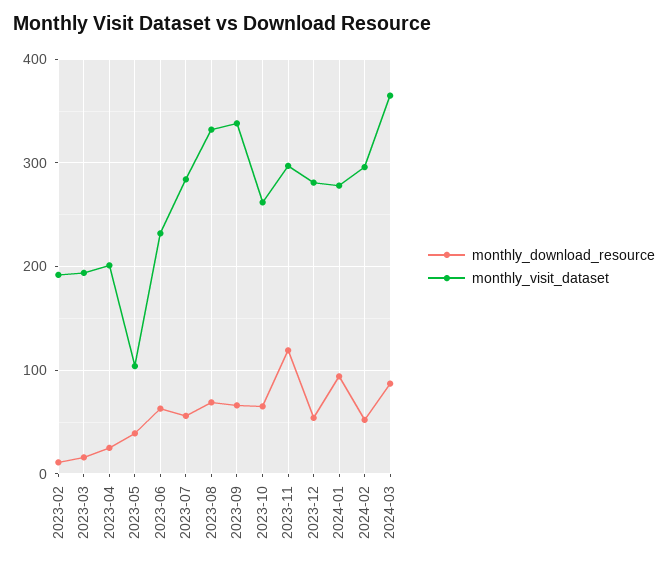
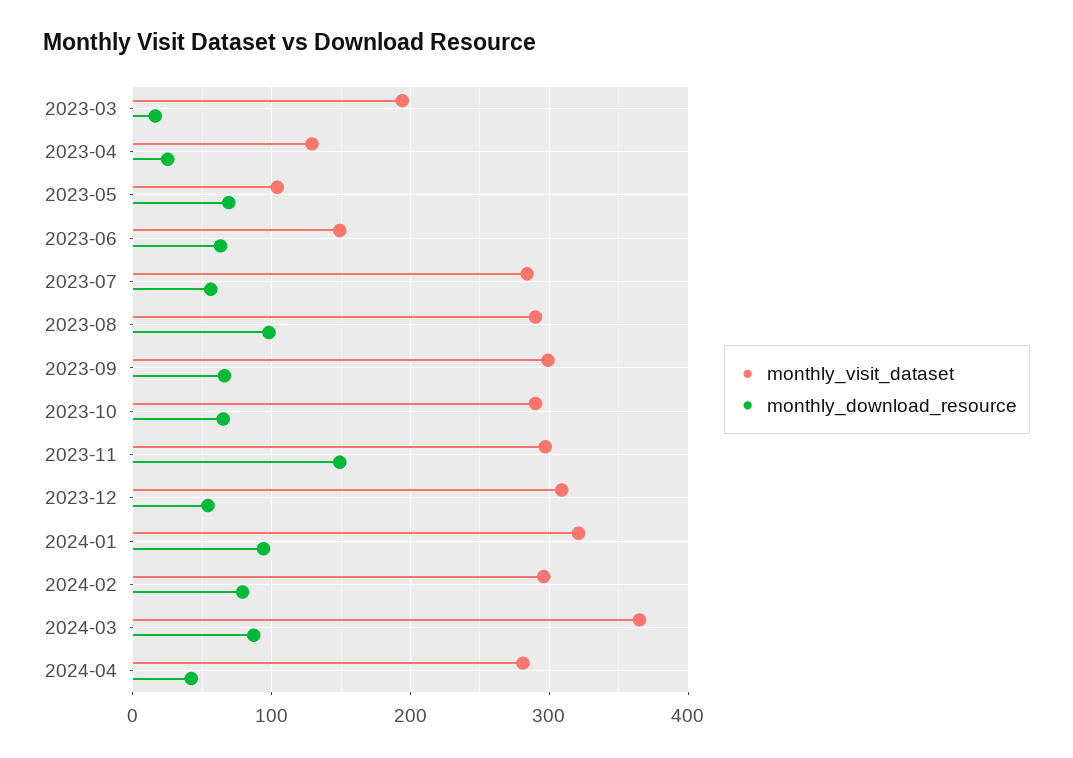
monthly_download_resource, 2023-02: 10 -> none
monthly_visit_dataset, 2023-02: 190 -> none
monthly_visit_dataset, 2023-04: 200 -> 130
monthly_download_resource, 2023-05: 40 -> 70
monthly_visit_dataset, 2023-06: 230 -> 150
monthly_download_resource, 2023-08: 70 -> 100
monthly_visit_dataset, 2023-08: 330 -> 290
monthly_visit_dataset, 2023-09: 340 -> 300
monthly_visit_dataset, 2023-10: 260 -> 290
monthly_download_resource, 2023-11: 120 -> 150
monthly_visit_dataset, 2023-12: 280 -> 310
monthly_visit_dataset, 2024-01: 280 -> 320
monthly_download_resource, 2024-02: 50 -> 80
monthly_visit_dataset, 2024-04: none -> 280
monthly_download_resource, 2024-04: none -> 40

